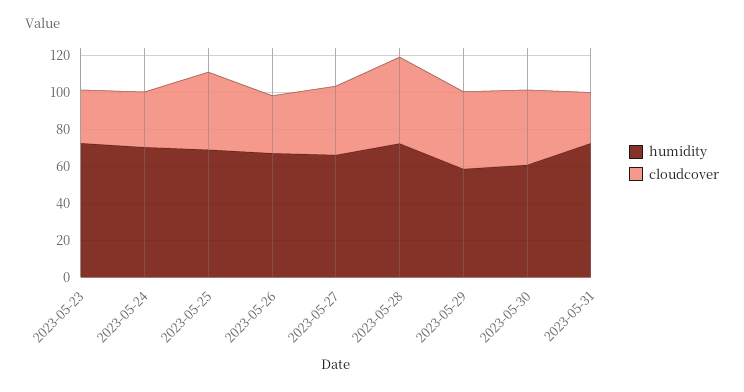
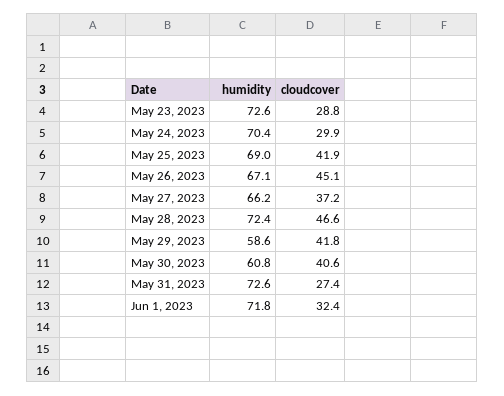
cloudcover, 2023-05-26: 30 -> 45.1
humidity, Jun 1, 2023: none -> 71.8
cloudcover, Jun 1, 2023: none -> 32.4

